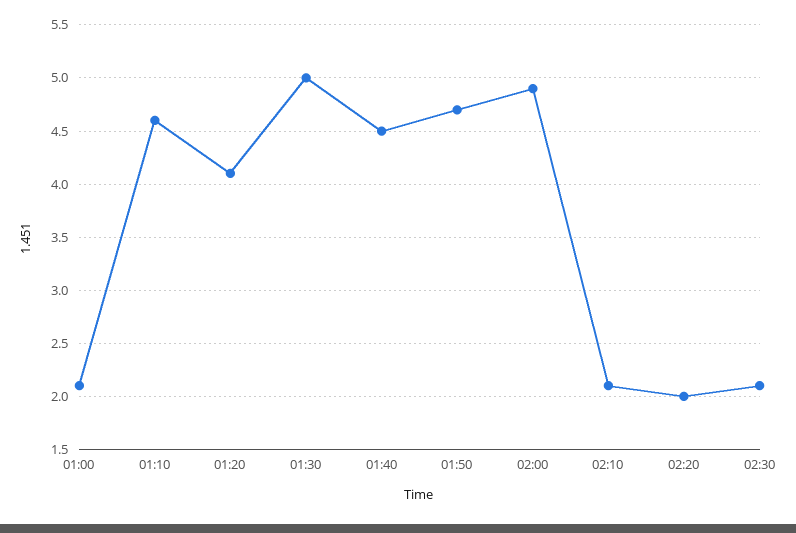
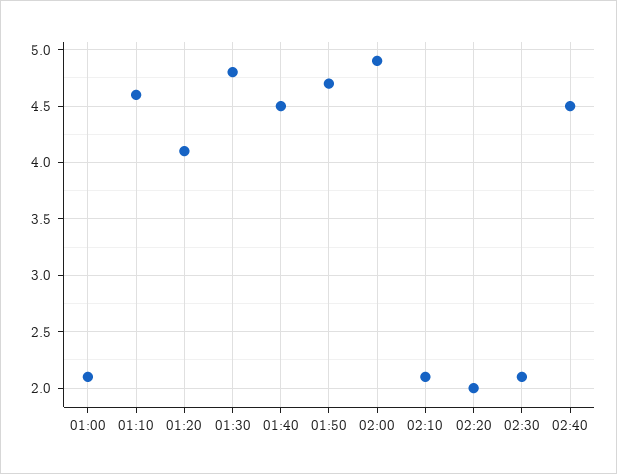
01:30: 5 -> 4.8
02:40: none -> 4.5

